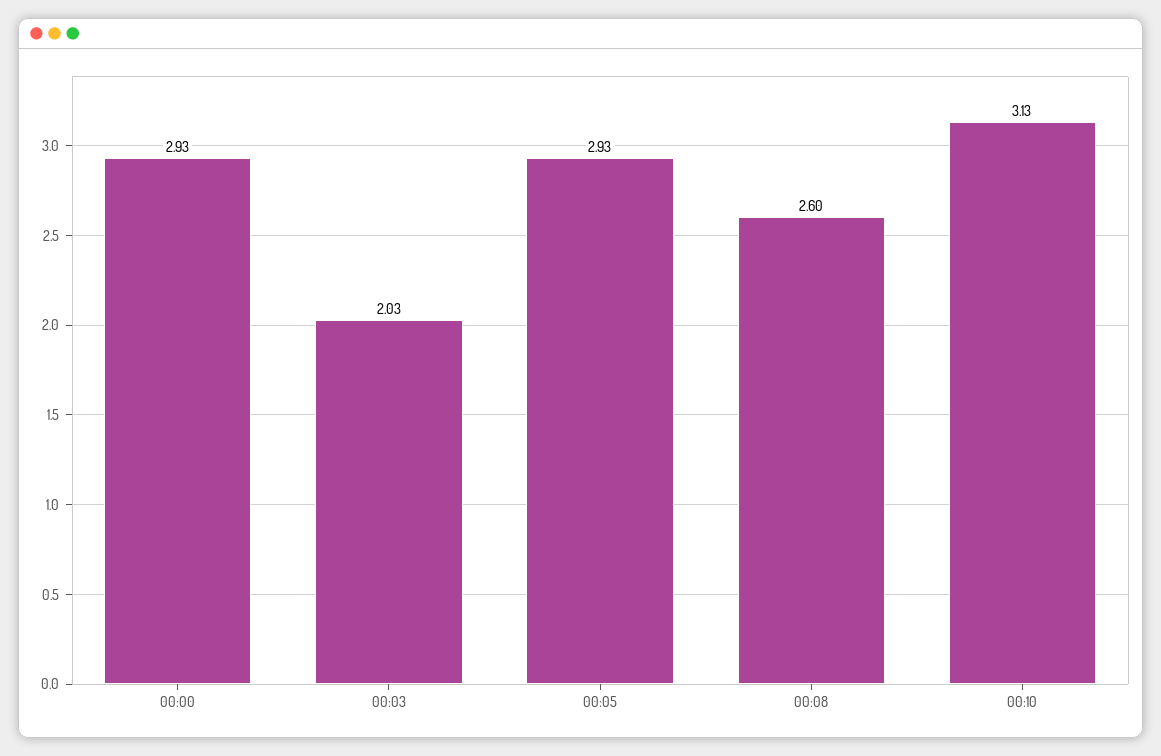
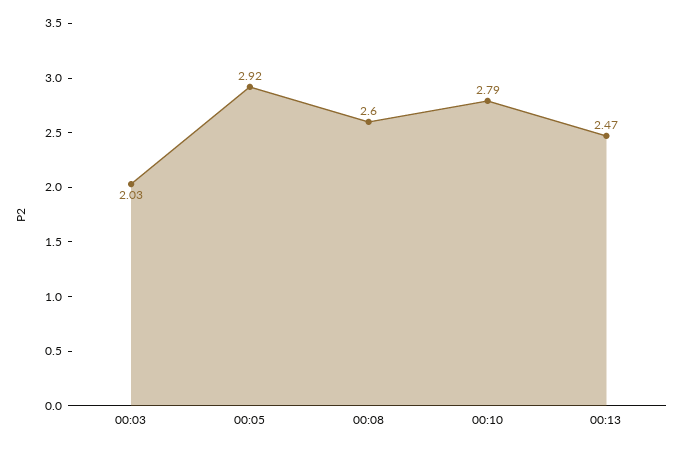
00:00: 2.93 -> none
00:05: 2.93 -> 2.92
00:10: 3.13 -> 2.79
00:13: none -> 2.47

